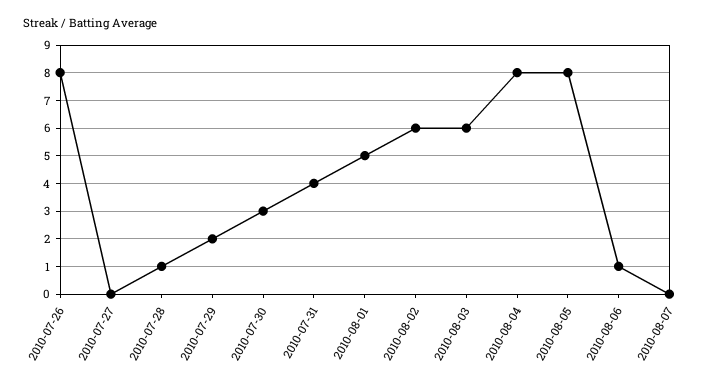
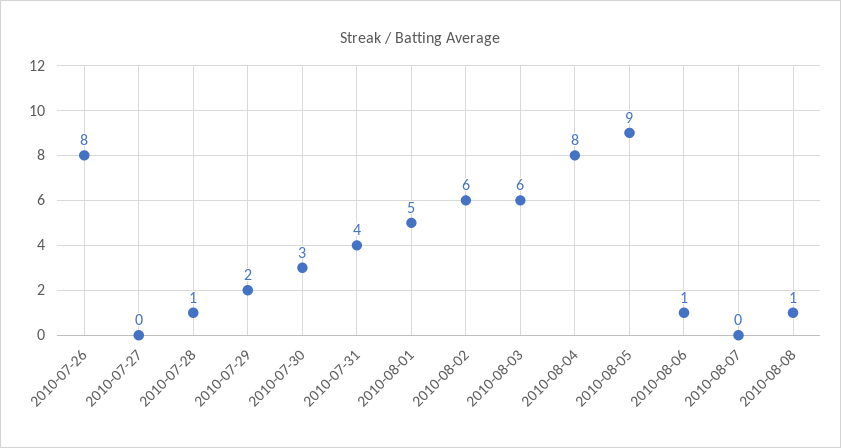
2010-08-05: 8 -> 9
2010-08-08: none -> 1

